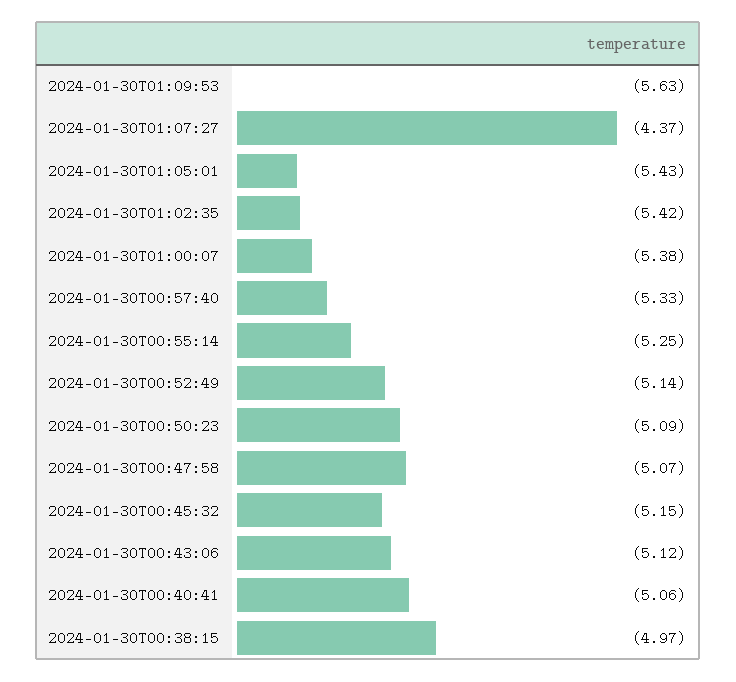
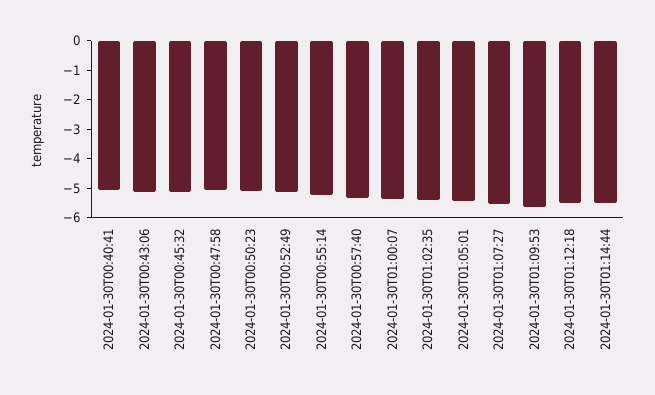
2024-01-30T01:07:27: -4.37 -> -5.5
2024-01-30T00:38:15: -4.97 -> none
2024-01-30T01:12:18: none -> -5.5
2024-01-30T01:14:44: none -> -5.5

